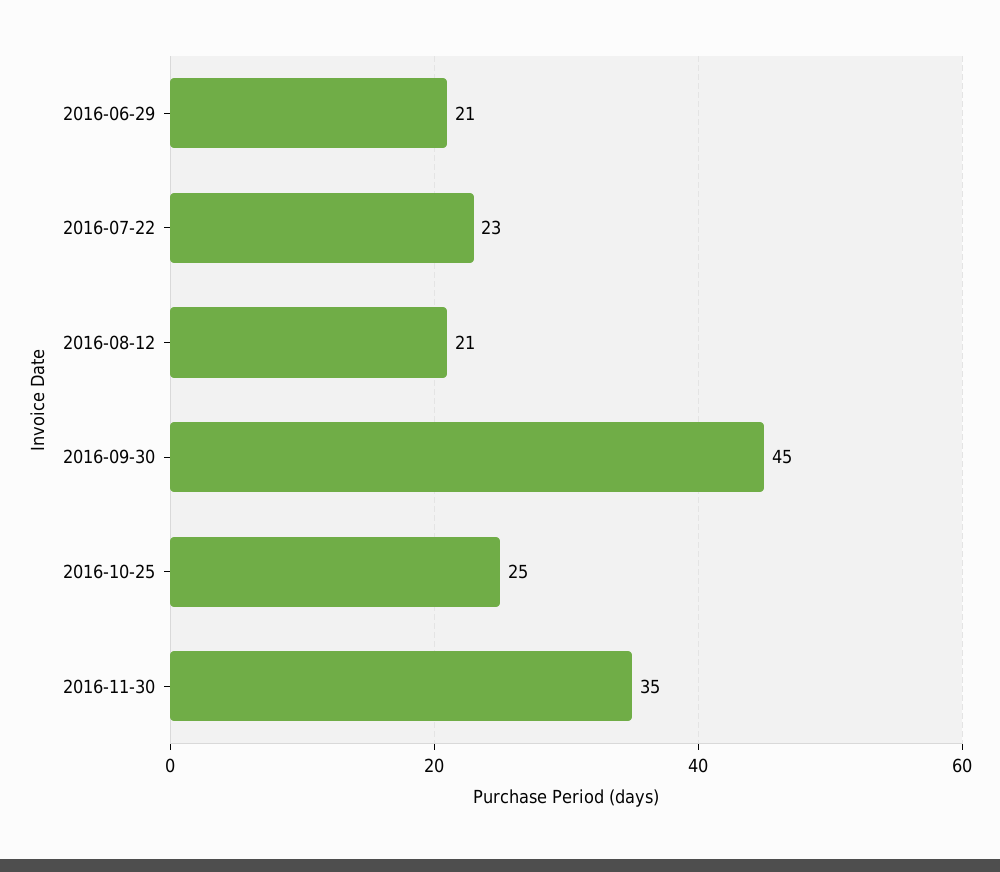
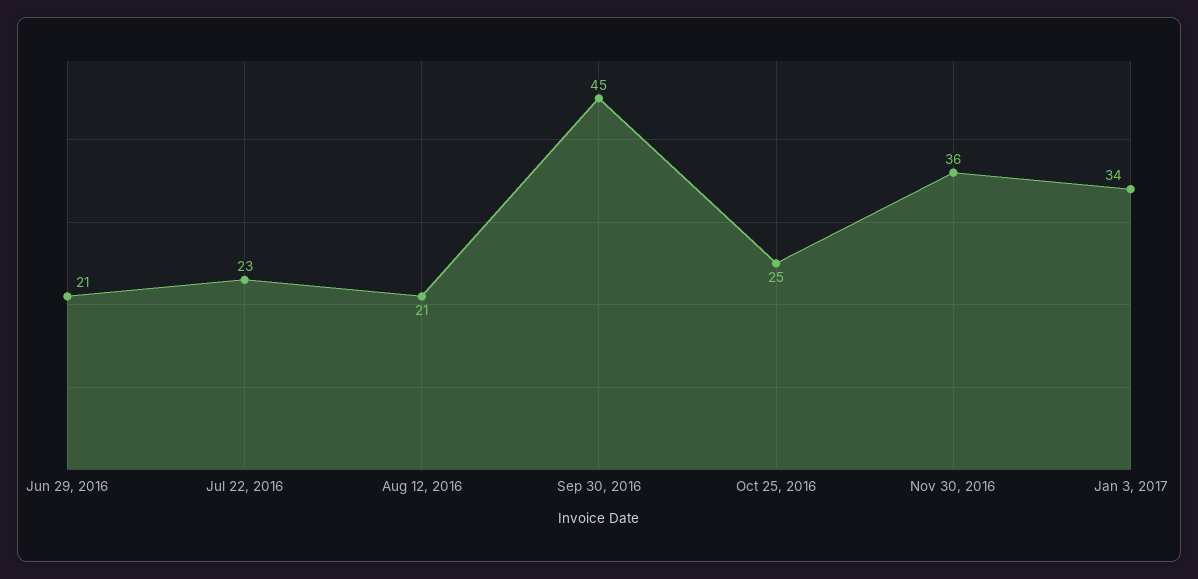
2016-11-30: 35 -> 36
Jan 3, 2017: none -> 34

